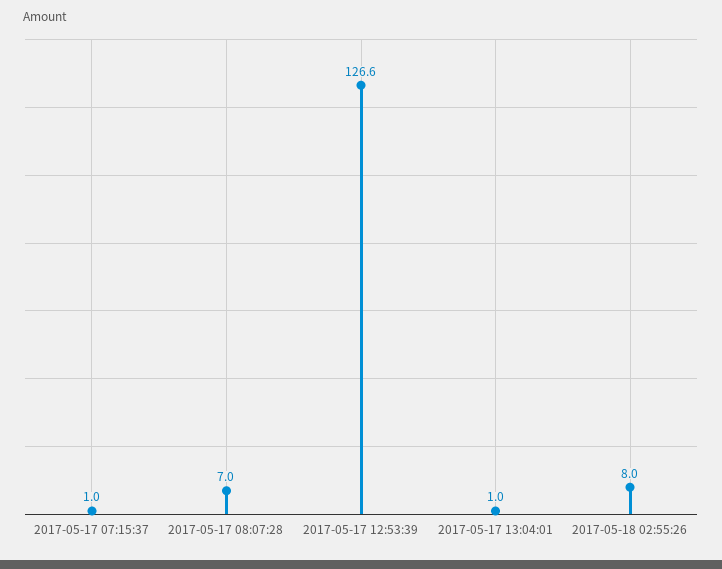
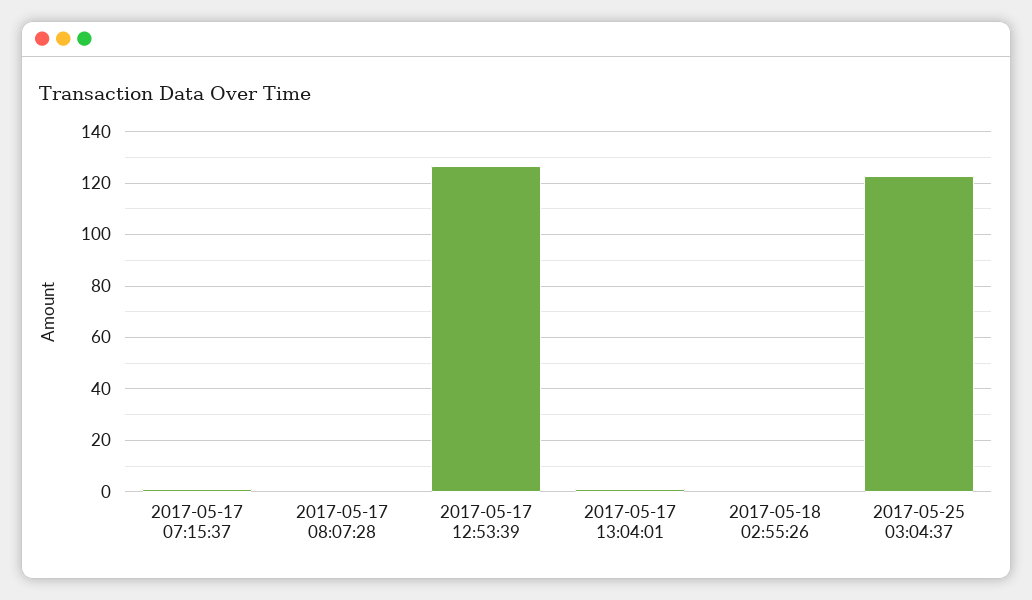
2017-05-17 08:07:28: 7 -> 0
2017-05-18 02:55:26: 8 -> 0
2017-05-25 03:04:37: none -> 122.5

